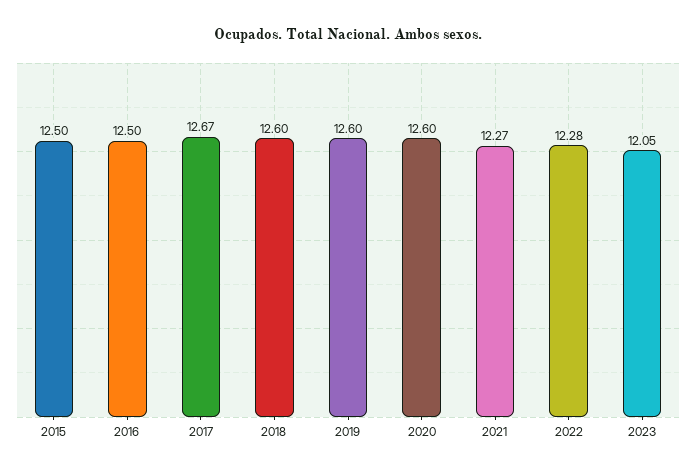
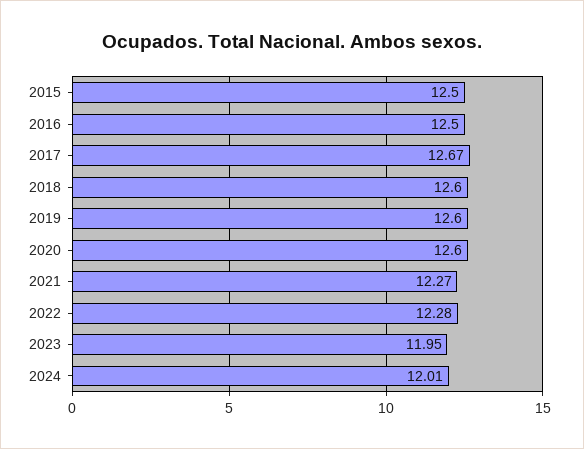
2023: 12.05 -> 11.95
2024: none -> 12.01

